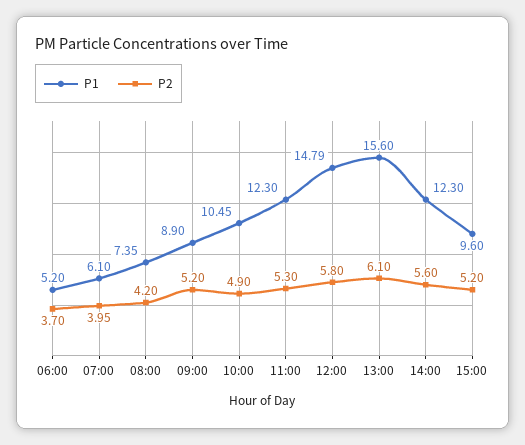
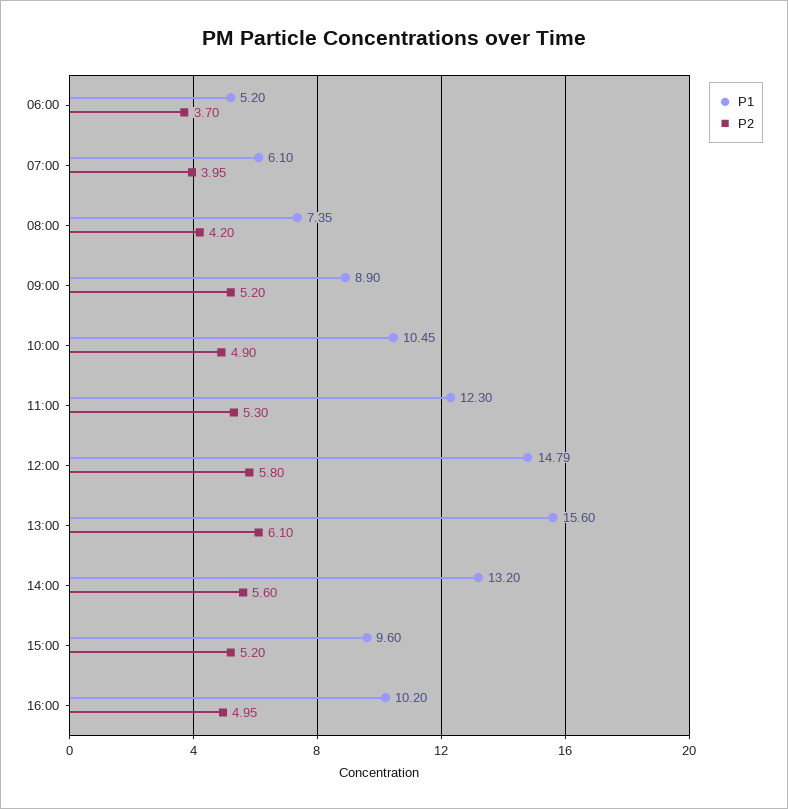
P1, 14:00: 12.3 -> 13.2
P1, 16:00: none -> 10.2
P2, 16:00: none -> 4.95

